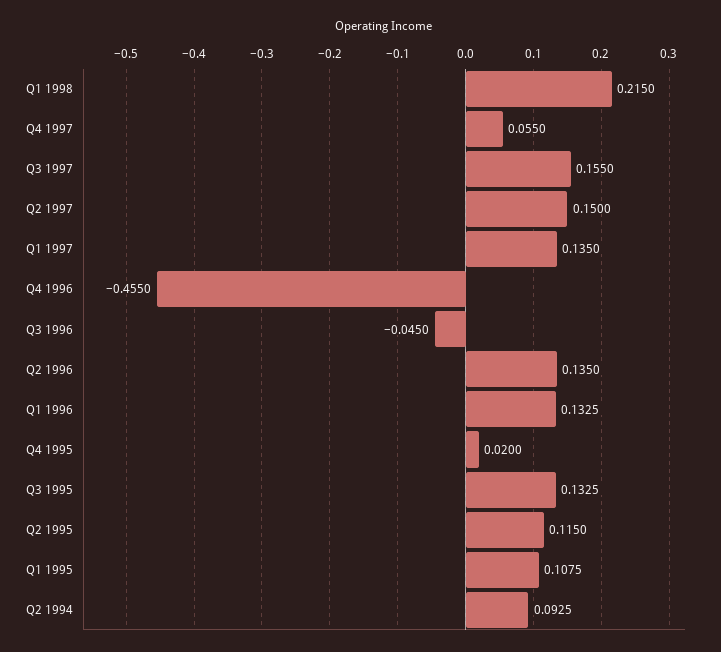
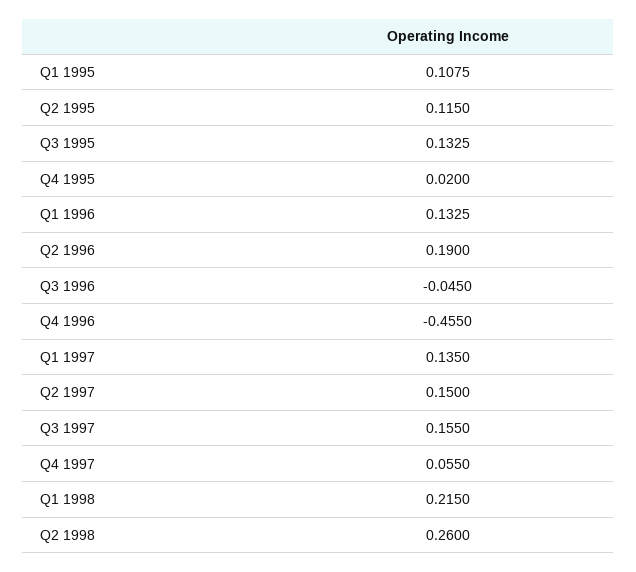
Q2 1996: 0.135 -> 0.19
Q2 1994: 0.0925 -> none
Q2 1998: none -> 0.26

